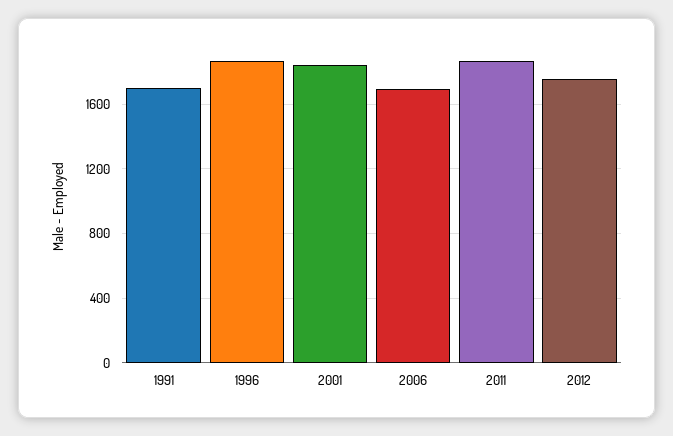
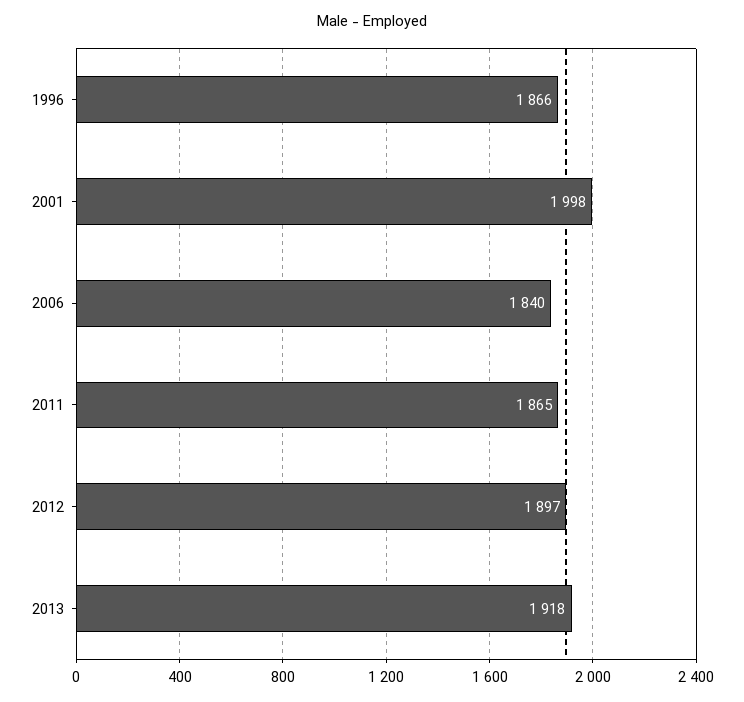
1991: 1700 -> none
2001: 1850 -> 1998
2006: 1700 -> 1840
2012: 1750 -> 1897
2013: none -> 1918

